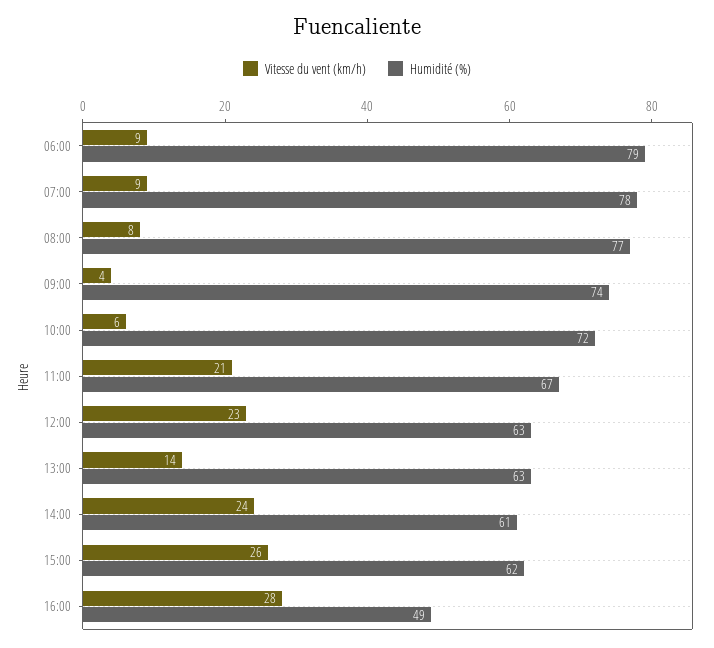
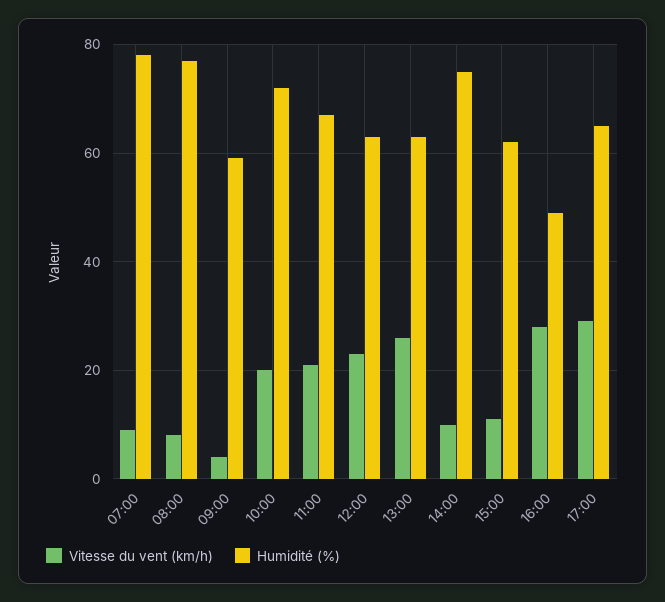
Vitesse du vent (km/h), 06:00: 9 -> none
Humidité (%), 06:00: 79 -> none
Humidité (%), 09:00: 74 -> 60
Vitesse du vent (km/h), 10:00: 6 -> 20
Vitesse du vent (km/h), 13:00: 14 -> 25
Vitesse du vent (km/h), 14:00: 24 -> 10
Humidité (%), 14:00: 61 -> 75
Vitesse du vent (km/h), 15:00: 26 -> 10
Vitesse du vent (km/h), 17:00: none -> 30
Humidité (%), 17:00: none -> 65

